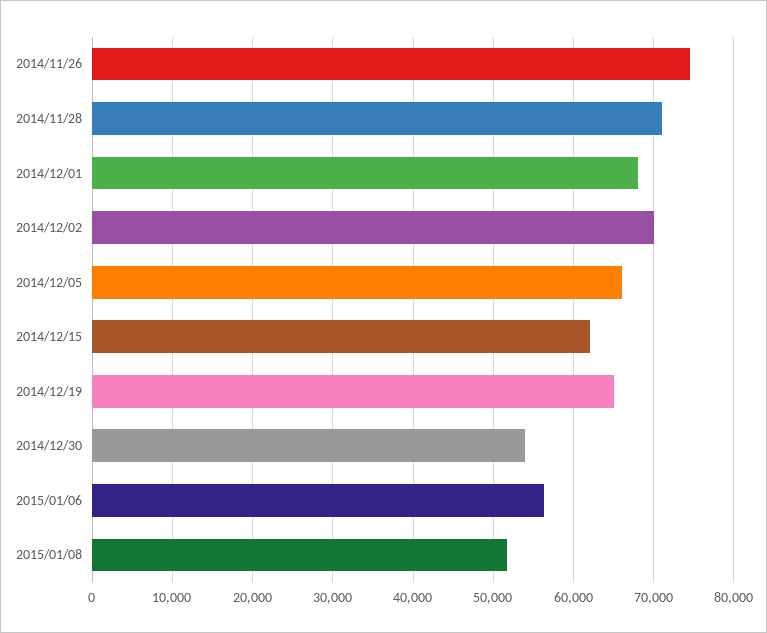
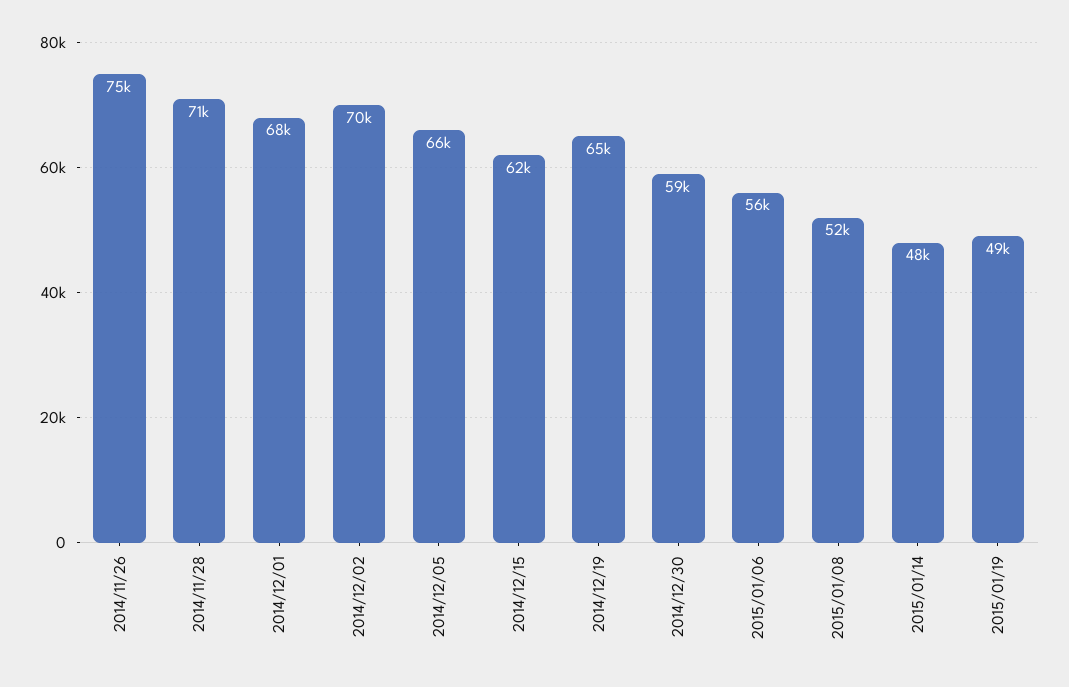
2014/12/30: 54000 -> 59000
2015/01/14: none -> 48000
2015/01/19: none -> 49000

